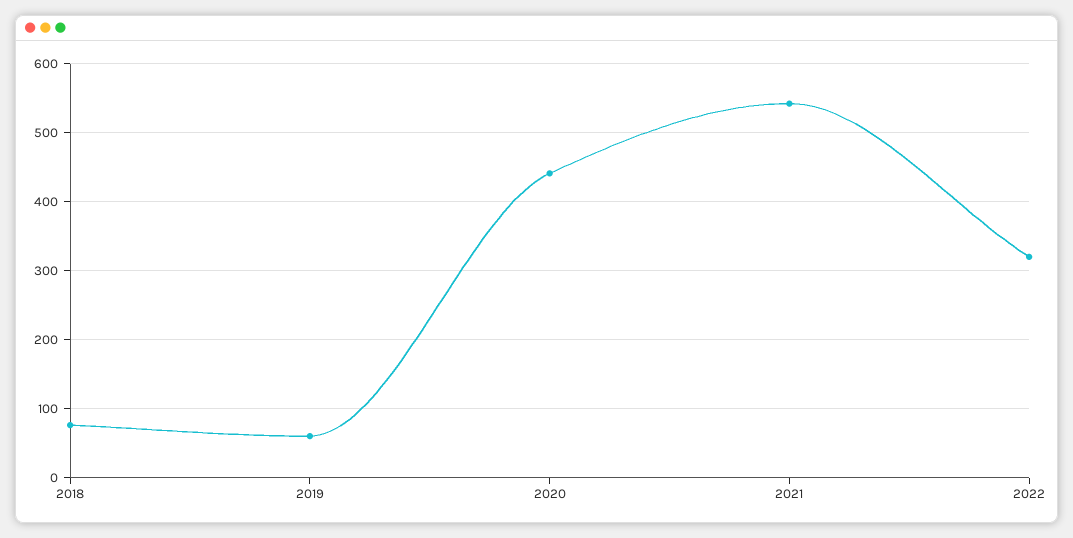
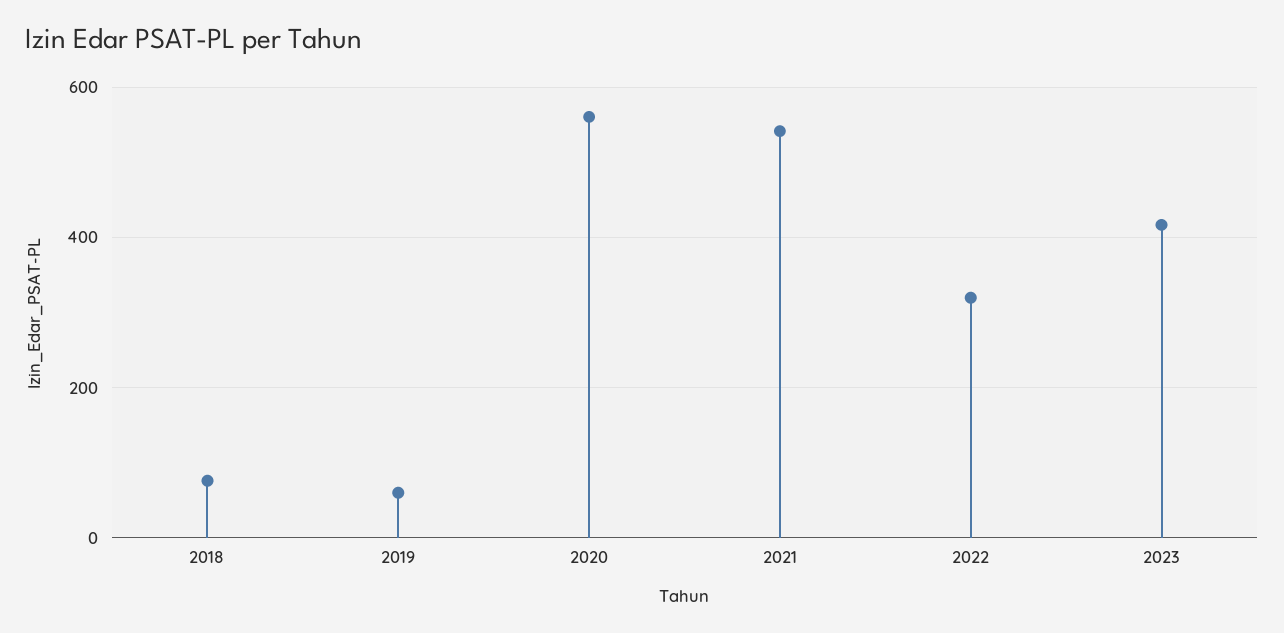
2020: 440 -> 560
2023: none -> 420

